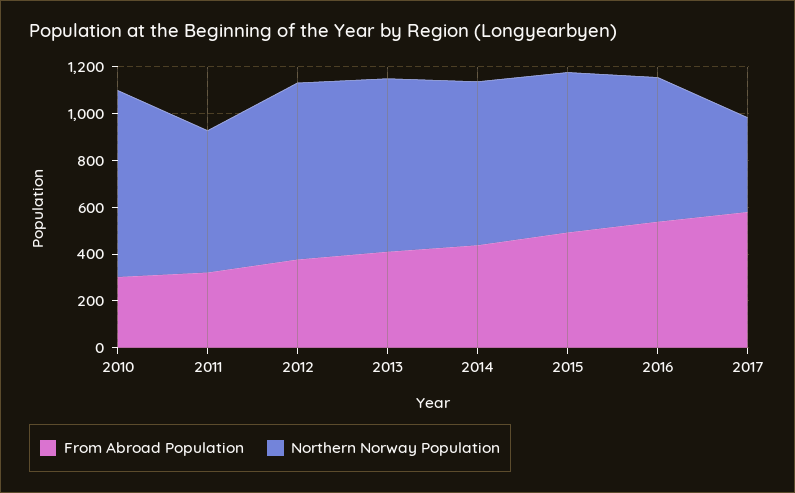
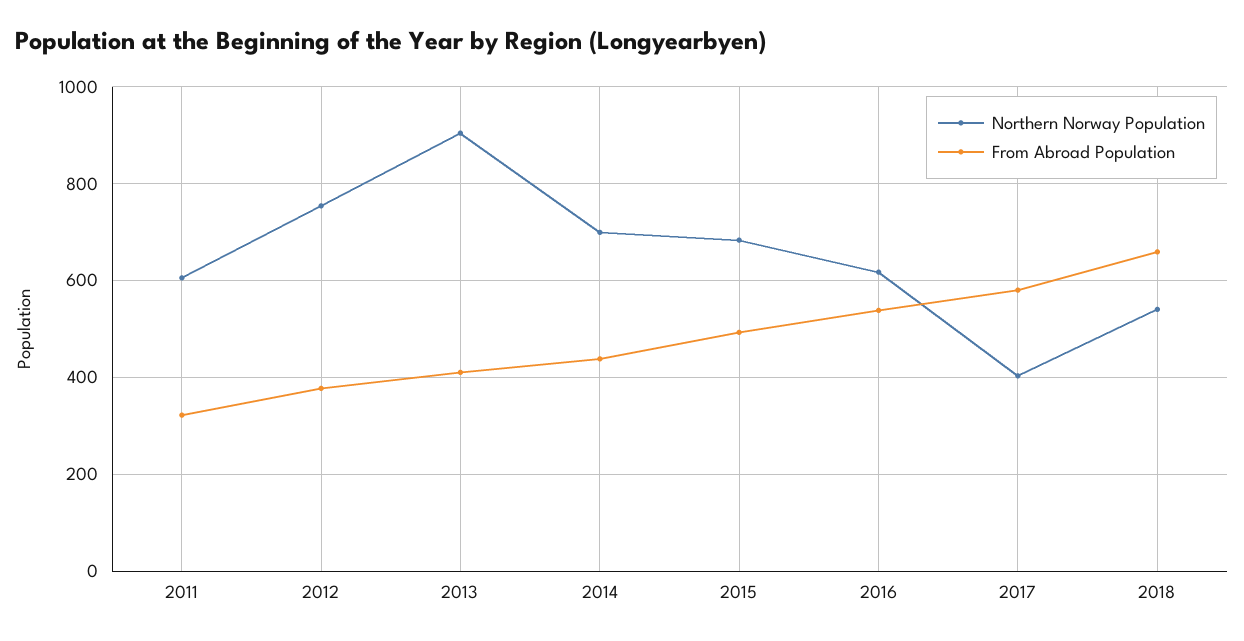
From Abroad Population, 2010: 300 -> none
Northern Norway Population, 2010: 800 -> none
Northern Norway Population, 2013: 750 -> 900
Northern Norway Population, 2018: none -> 540
From Abroad Population, 2018: none -> 660

